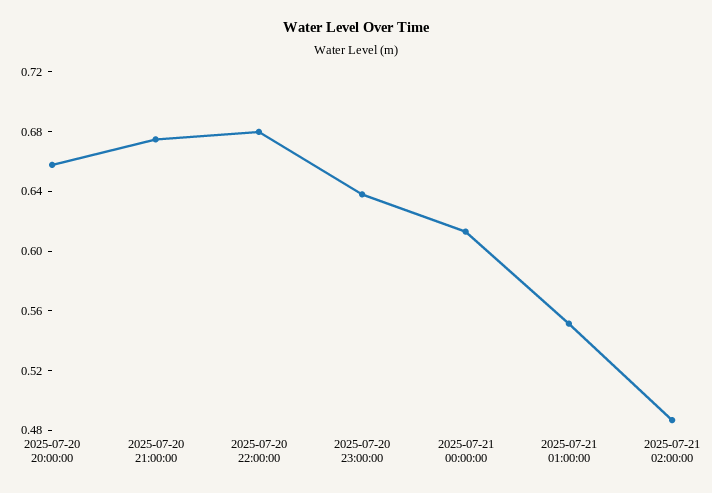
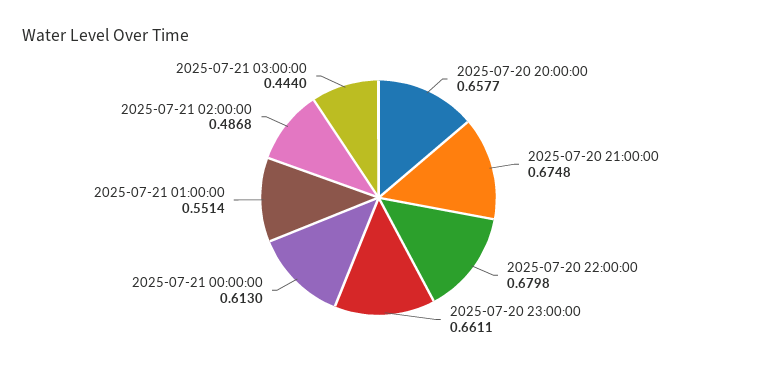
2025-07-20 23:00:00: 0.64 -> 0.6611
2025-07-21 03:00:00: none -> 0.444

